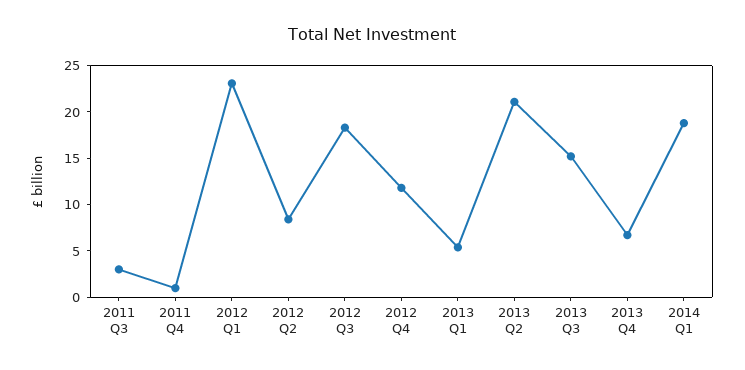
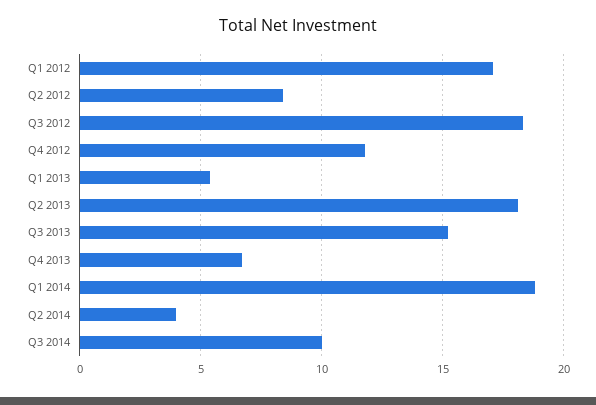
2011 Q3: 3 -> none
2011 Q4: 1 -> none
2012 Q1: 23 -> 17
2013 Q2: 21 -> 18
Q2 2014: none -> 4
Q3 2014: none -> 10

